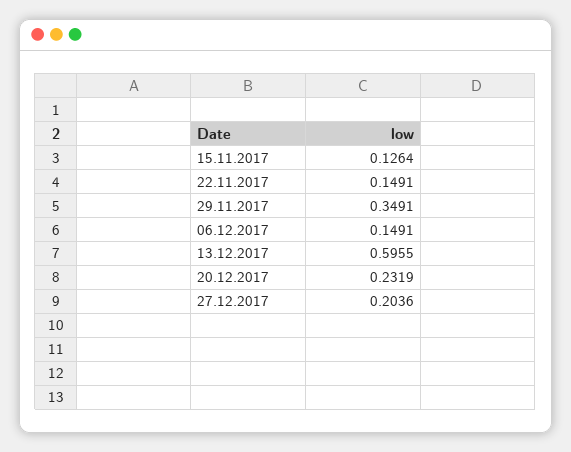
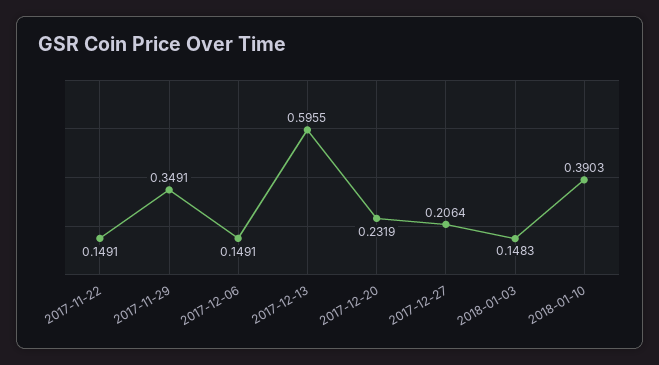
15.11.2017: 0.1264 -> none
27.12.2017: 0.2036 -> 0.2064
2018-01-03: none -> 0.1483
2018-01-10: none -> 0.3903

